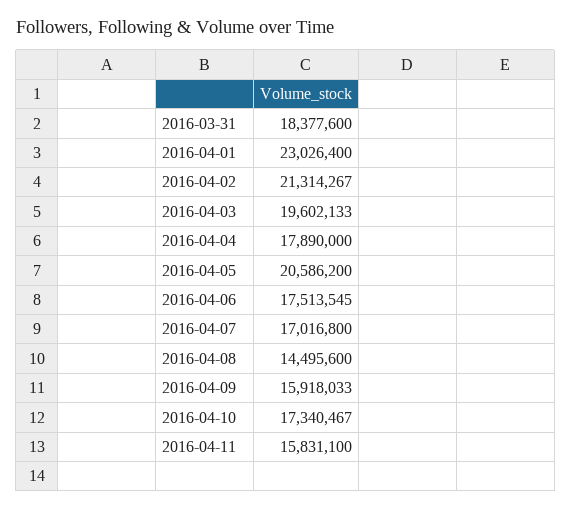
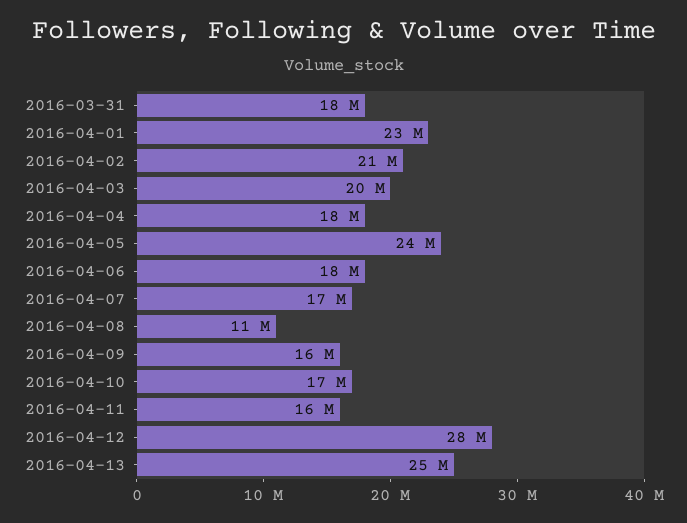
2016-04-05: 20586200 -> 24000000
2016-04-08: 14495600 -> 11000000
2016-04-12: none -> 28000000
2016-04-13: none -> 25000000

